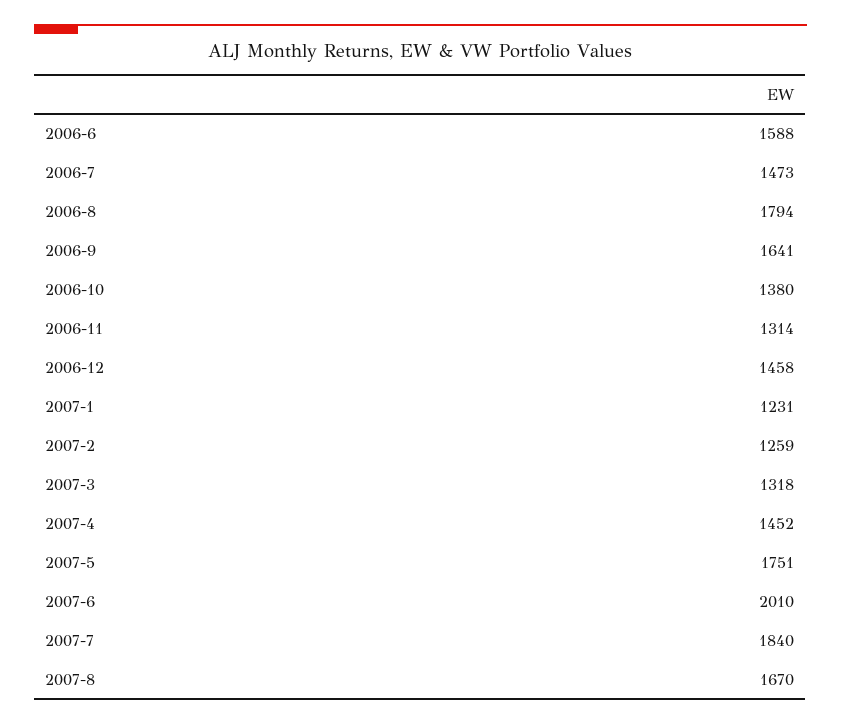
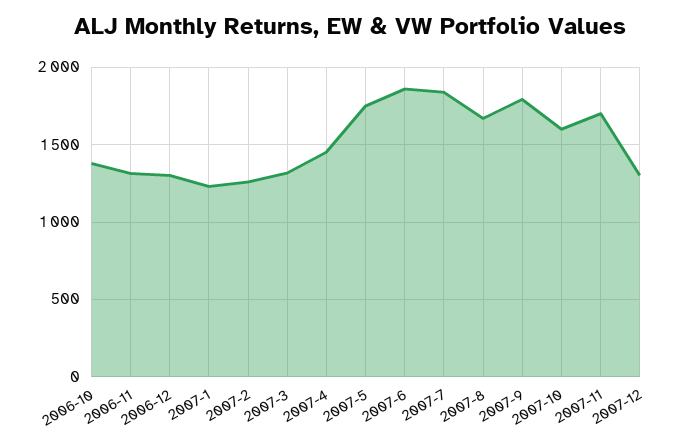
2006-6: 1588 -> none
2006-7: 1473 -> none
2006-8: 1794 -> none
2006-9: 1641 -> none
2006-12: 1458 -> 1300
2007-6: 2010 -> 1850
2007-9: none -> 1800
2007-10: none -> 1600
2007-11: none -> 1700
2007-12: none -> 1300

